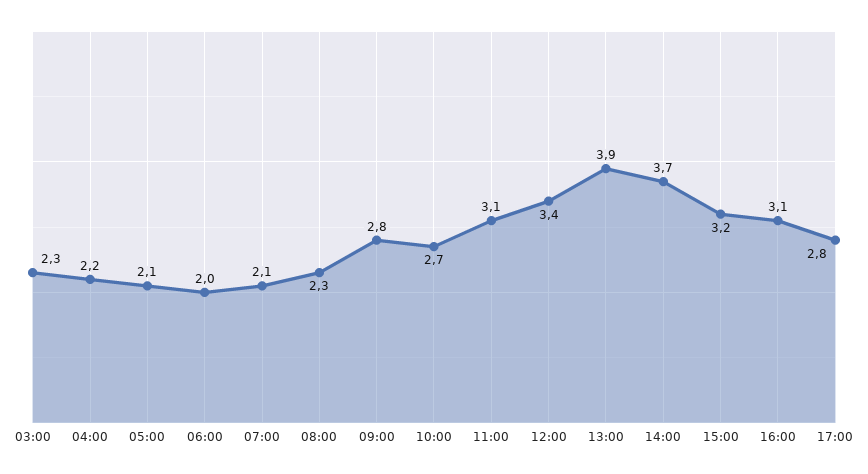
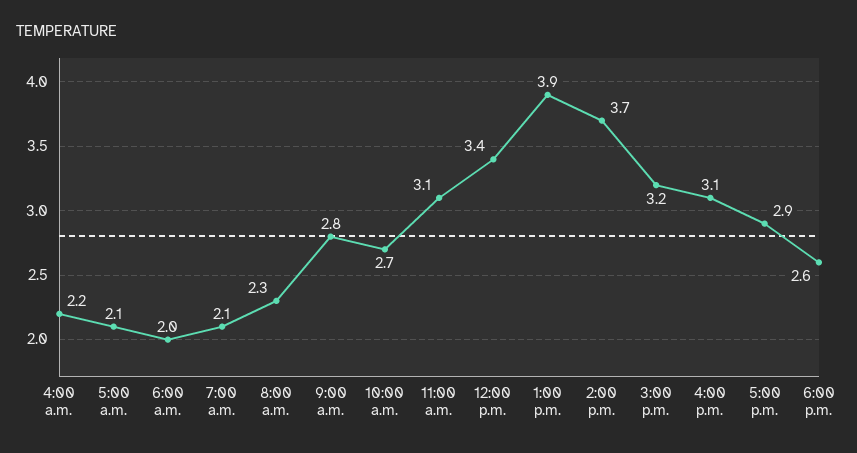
03:00: 2.3 -> none
17:00: 2.8 -> 2.9
6:00 p.m.: none -> 2.6

